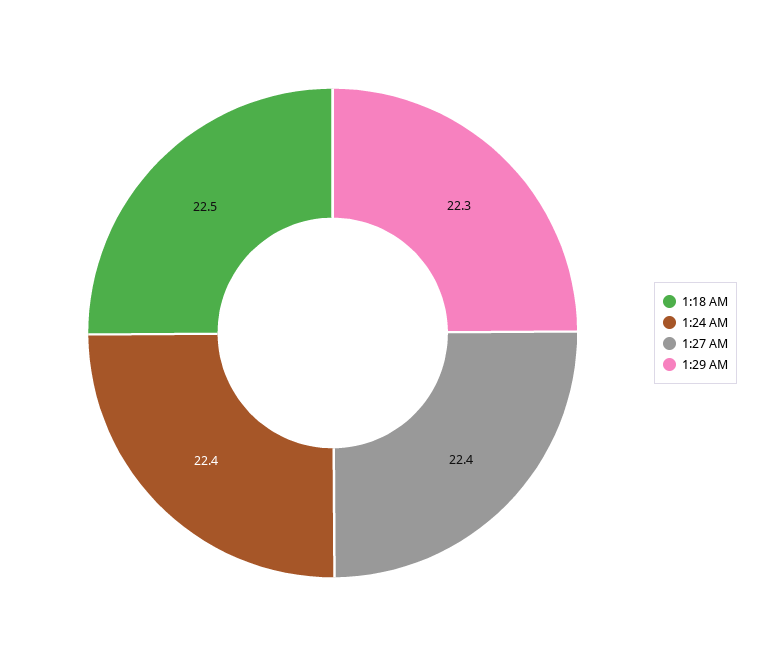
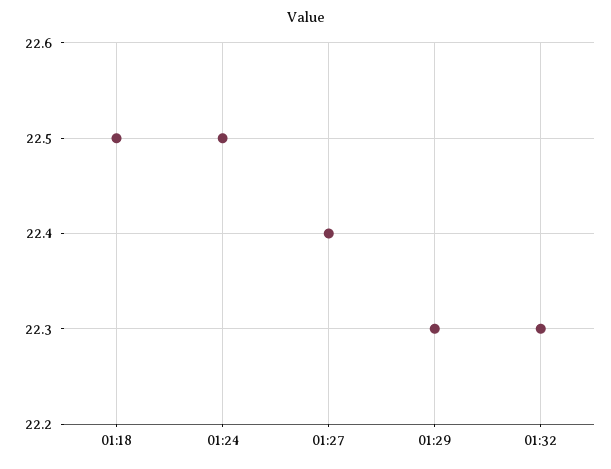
1:24 AM: 22.4 -> 22.5
01:32: none -> 22.3

